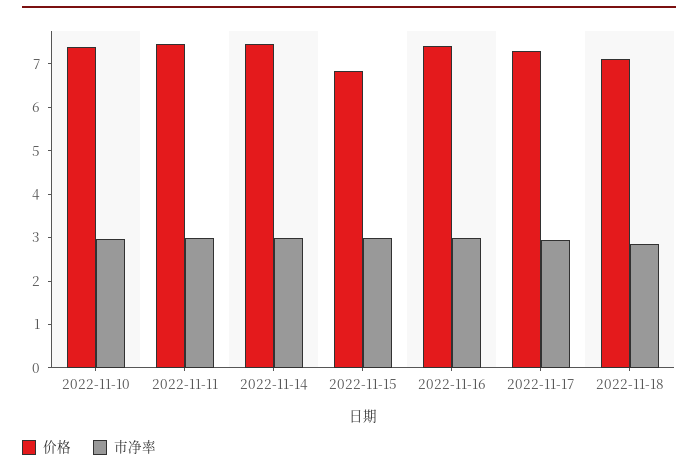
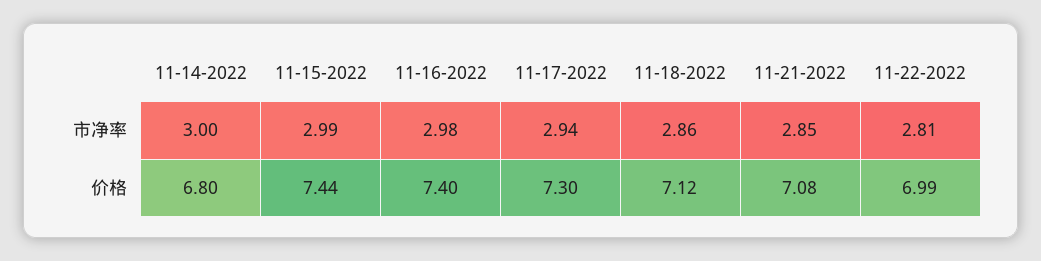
价格, 2022-11-10: 7.4 -> none
市净率, 2022-11-10: 3 -> none
价格, 2022-11-11: 7.4 -> none
市净率, 2022-11-11: 3 -> none
价格, 2022-11-14: 7.4 -> 6.8
价格, 2022-11-15: 6.8 -> 7.44
市净率, 11-21-2022: none -> 2.85
市净率, 11-22-2022: none -> 2.81
价格, 11-21-2022: none -> 7.08
价格, 11-22-2022: none -> 6.99

